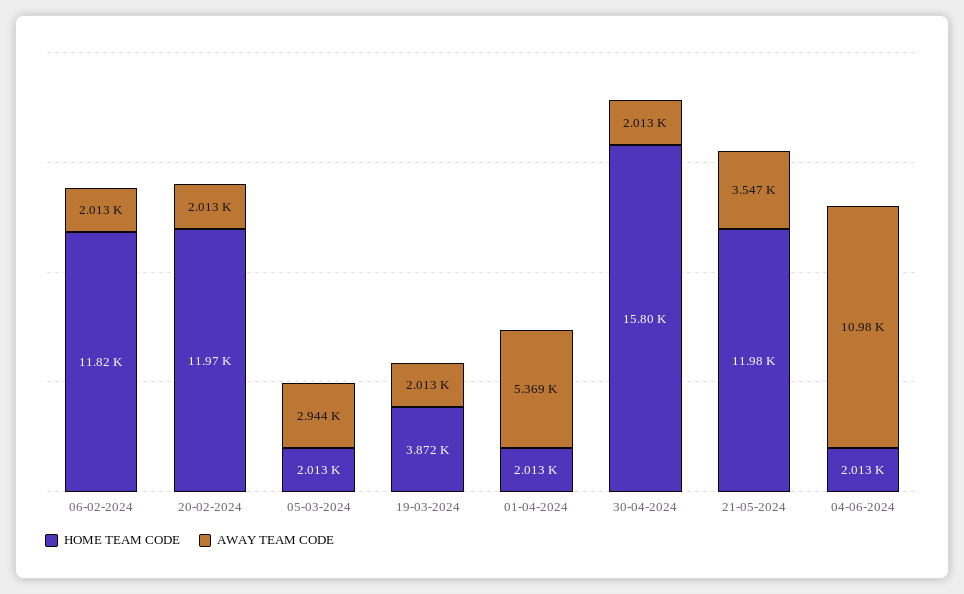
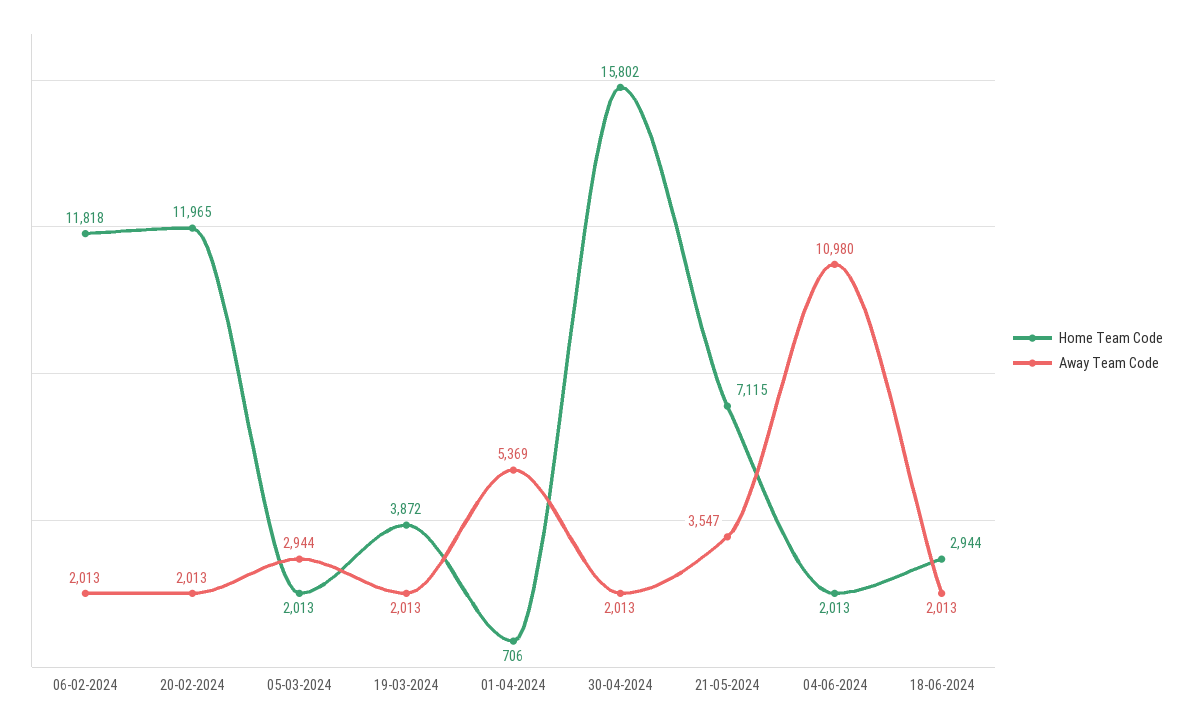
HOME TEAM CODE, 01-04-2024: 2013 -> 706
HOME TEAM CODE, 21-05-2024: 11980 -> 7115
HOME TEAM CODE, 18-06-2024: none -> 2944
AWAY TEAM CODE, 18-06-2024: none -> 2013

